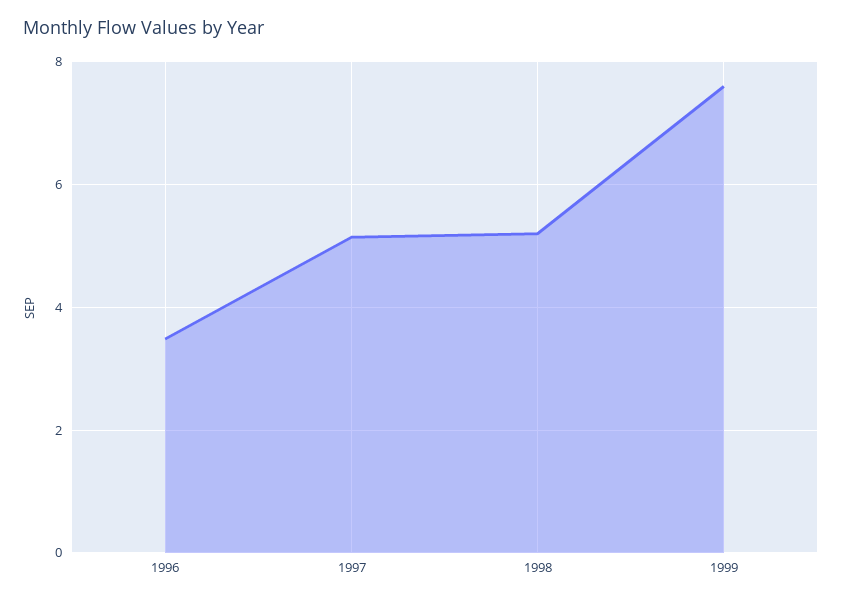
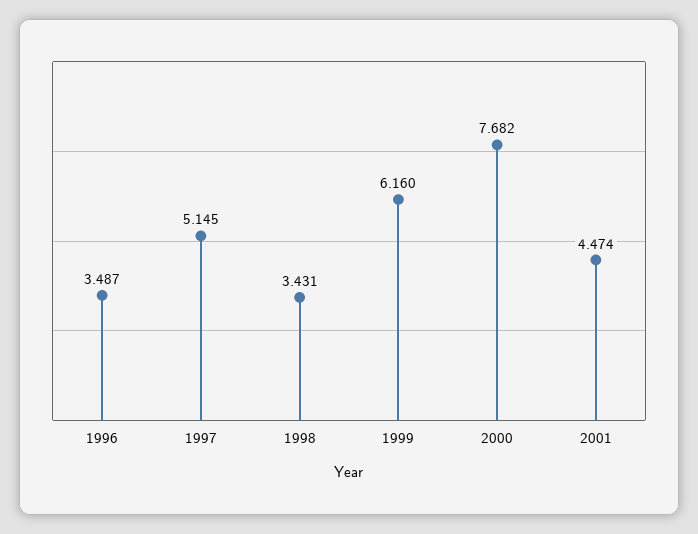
1998: 5.2 -> 3.431
1999: 7.6 -> 6.16
2000: none -> 7.682
2001: none -> 4.474

